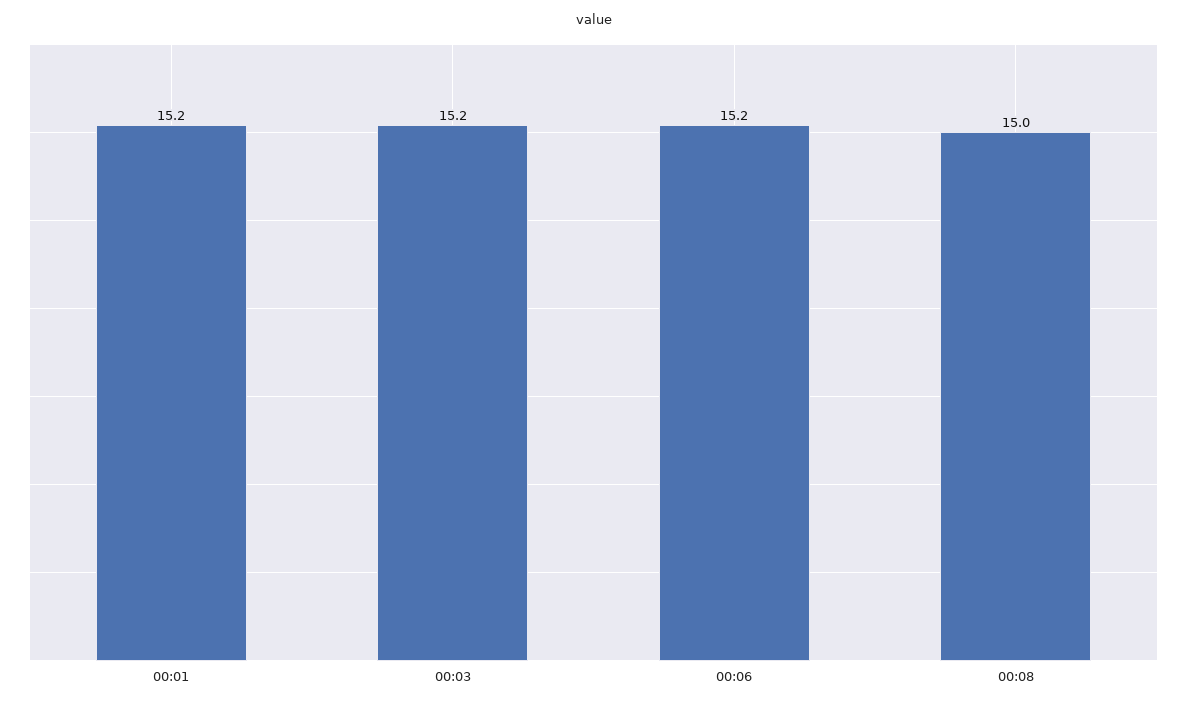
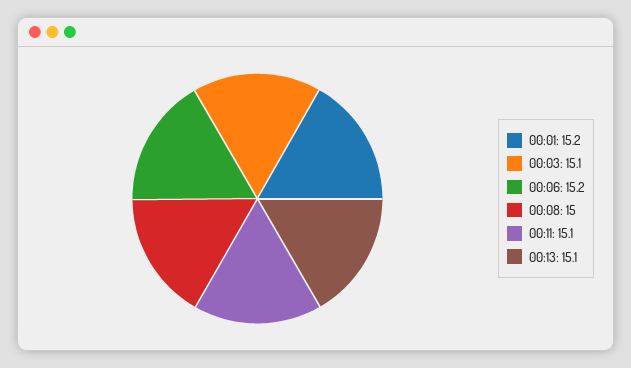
00:03: 15.2 -> 15.1
00:11: none -> 15.1
00:13: none -> 15.1

